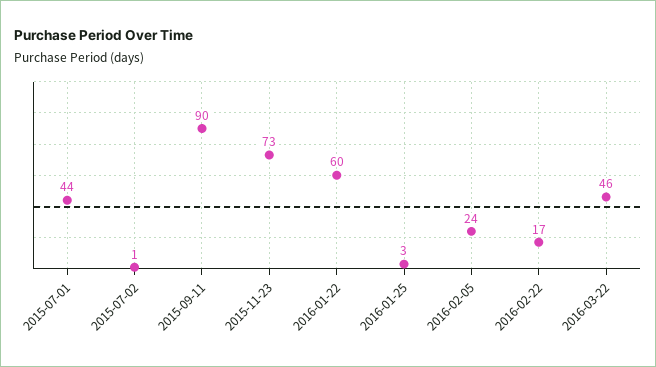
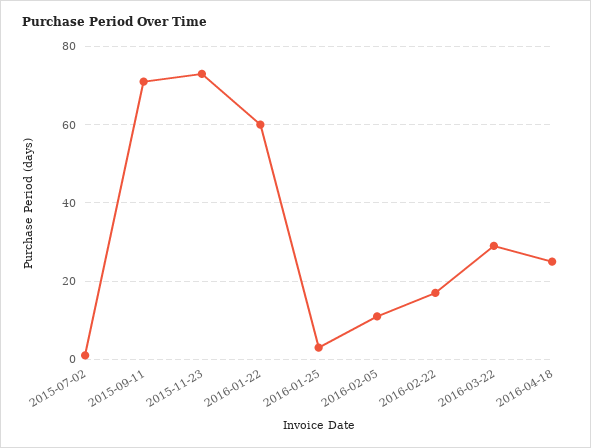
2015-07-01: 44 -> none
2015-09-11: 90 -> 70
2016-02-05: 24 -> 10
2016-03-22: 46 -> 30
2016-04-18: none -> 25

